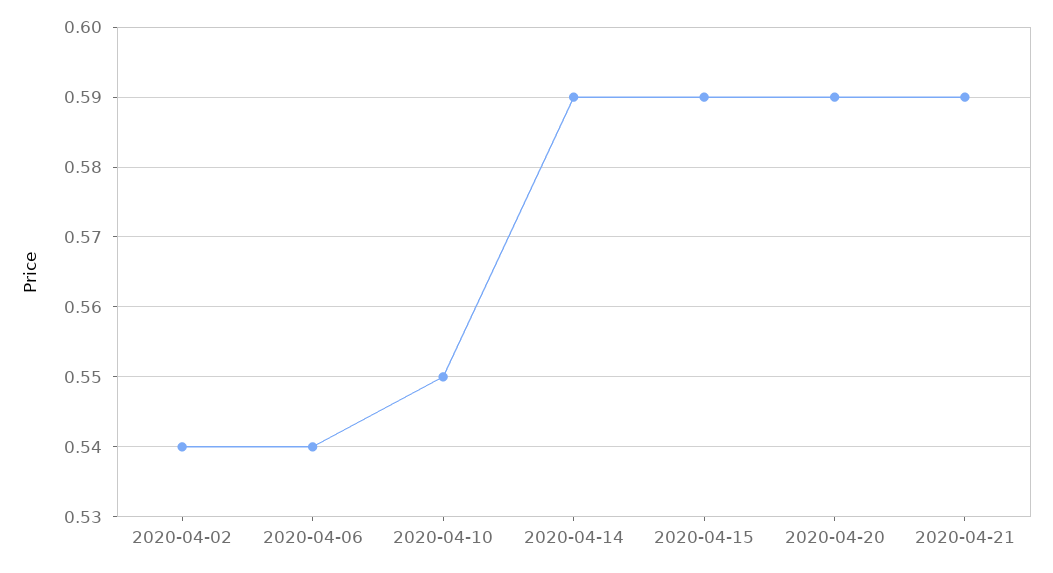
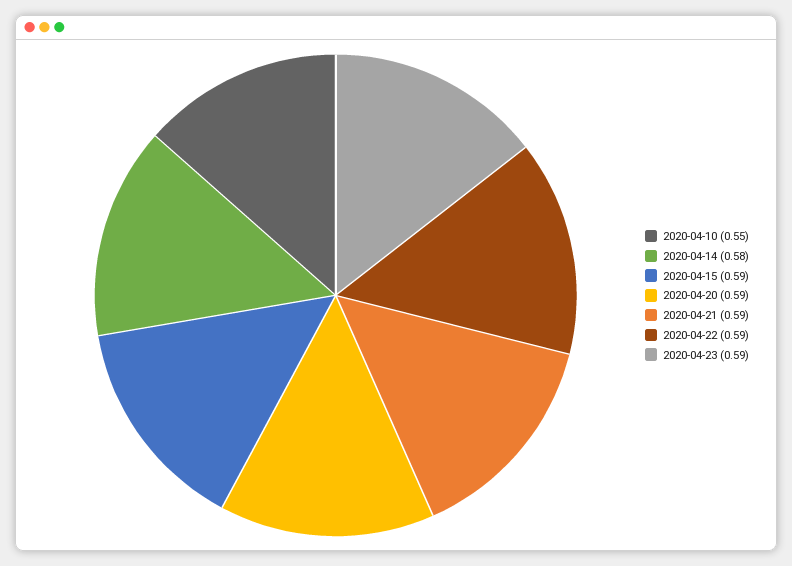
2020-04-02: 0.54 -> none
2020-04-06: 0.54 -> none
2020-04-14: 0.59 -> 0.58
2020-04-22: none -> 0.59
2020-04-23: none -> 0.59

